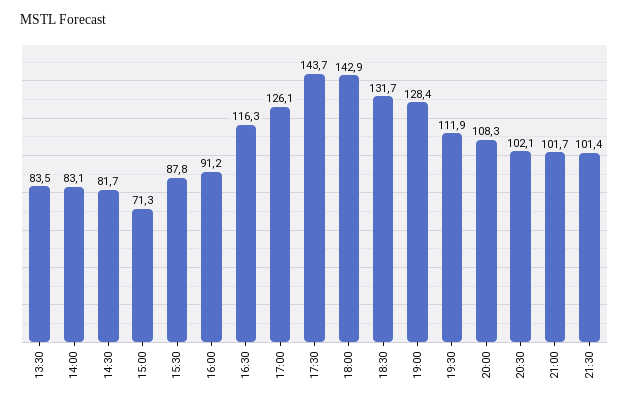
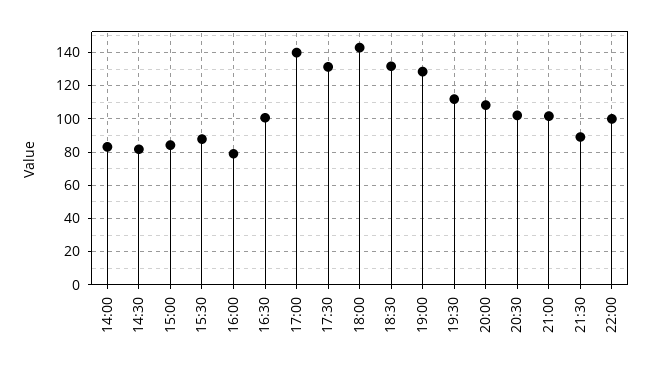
13:30: 83.5 -> none
15:00: 71.3 -> 85
16:00: 91.2 -> 80
16:30: 116.3 -> 100
17:00: 126.1 -> 140
17:30: 143.7 -> 130
21:30: 101.4 -> 90
22:00: none -> 100

